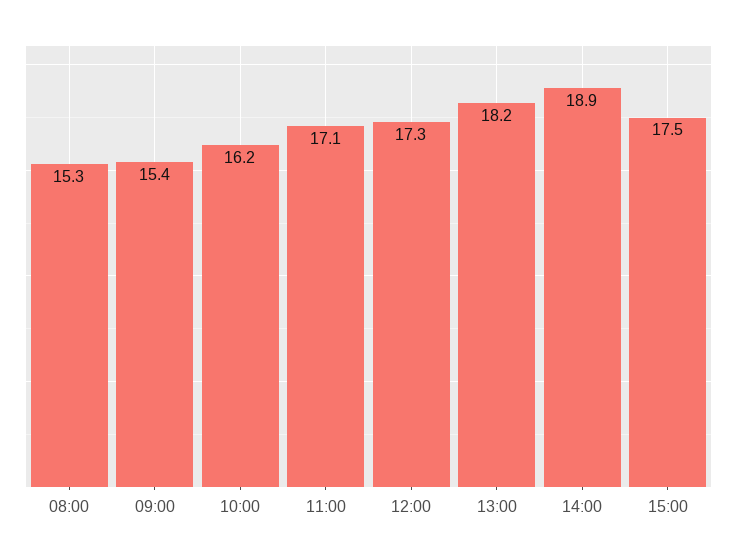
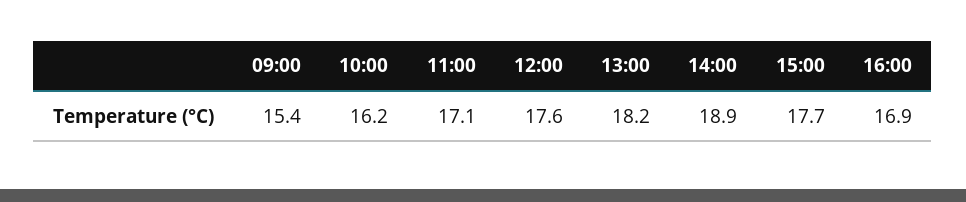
08:00: 15.3 -> none
12:00: 17.3 -> 17.6
15:00: 17.5 -> 17.7
16:00: none -> 16.9

